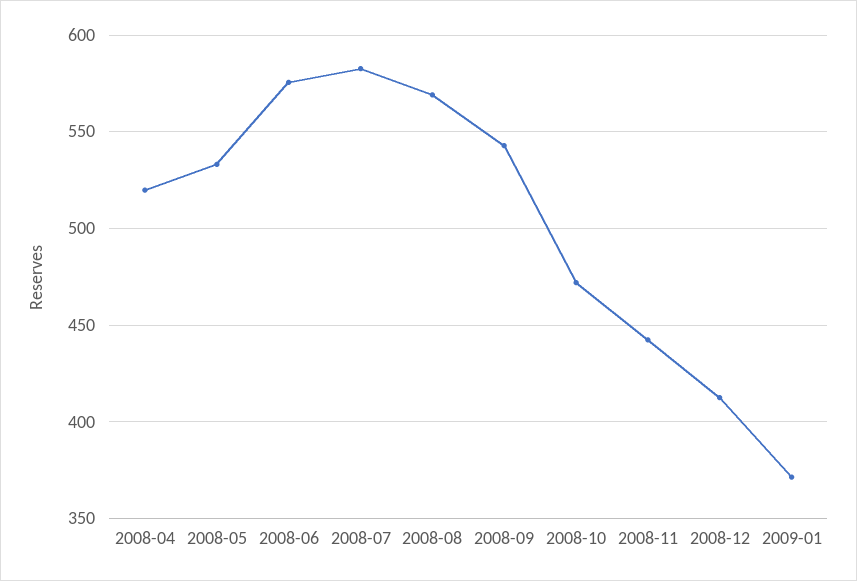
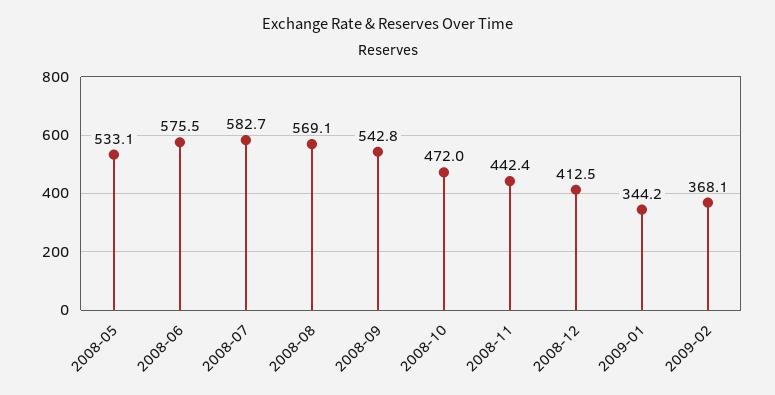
2008-04: 520 -> none
2009-01: 370 -> 344.2
2009-02: none -> 368.1

